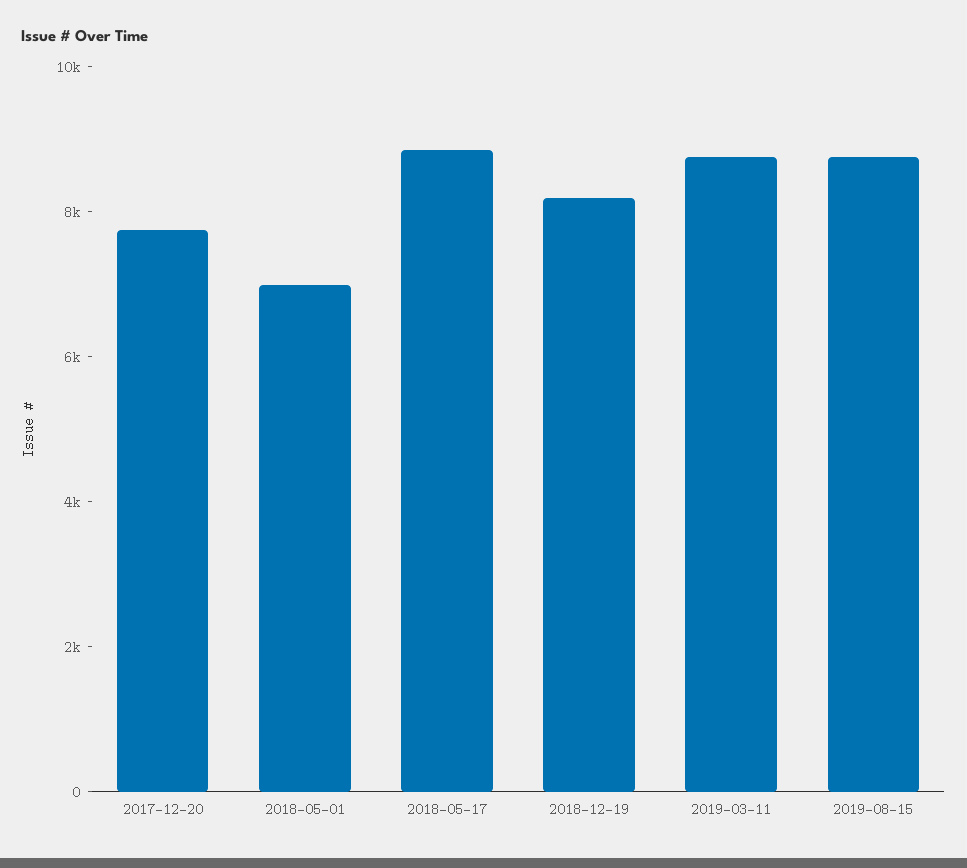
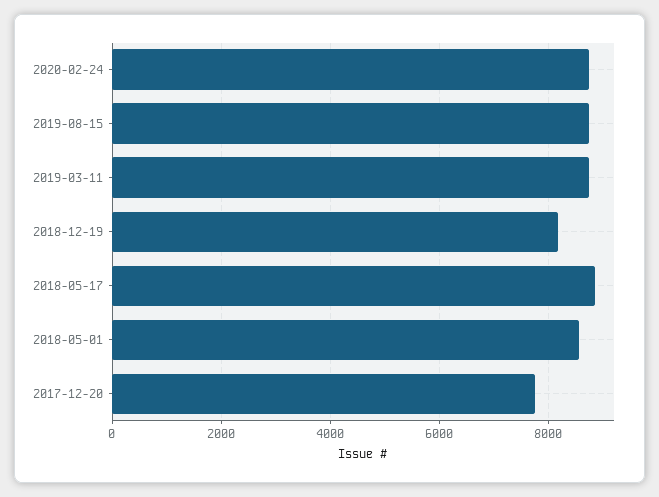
2018-05-01: 7000 -> 8600
2020-02-24: none -> 8800

